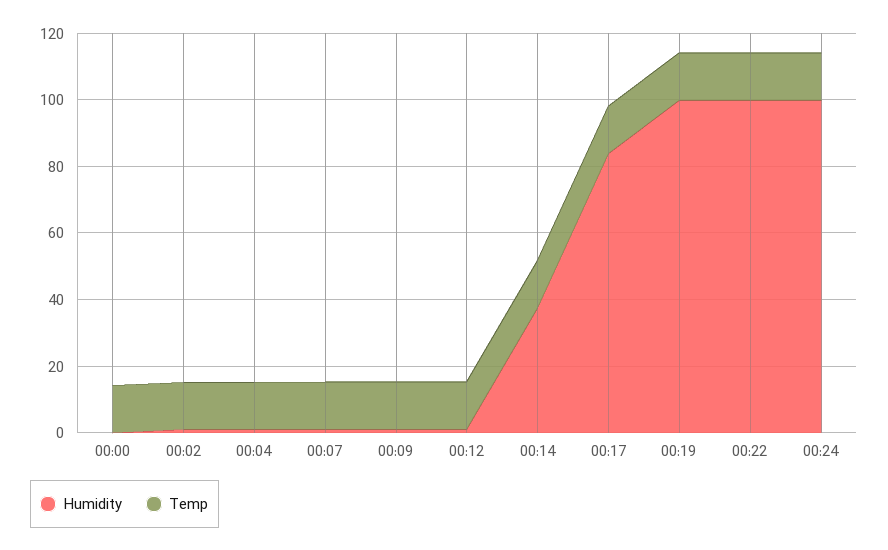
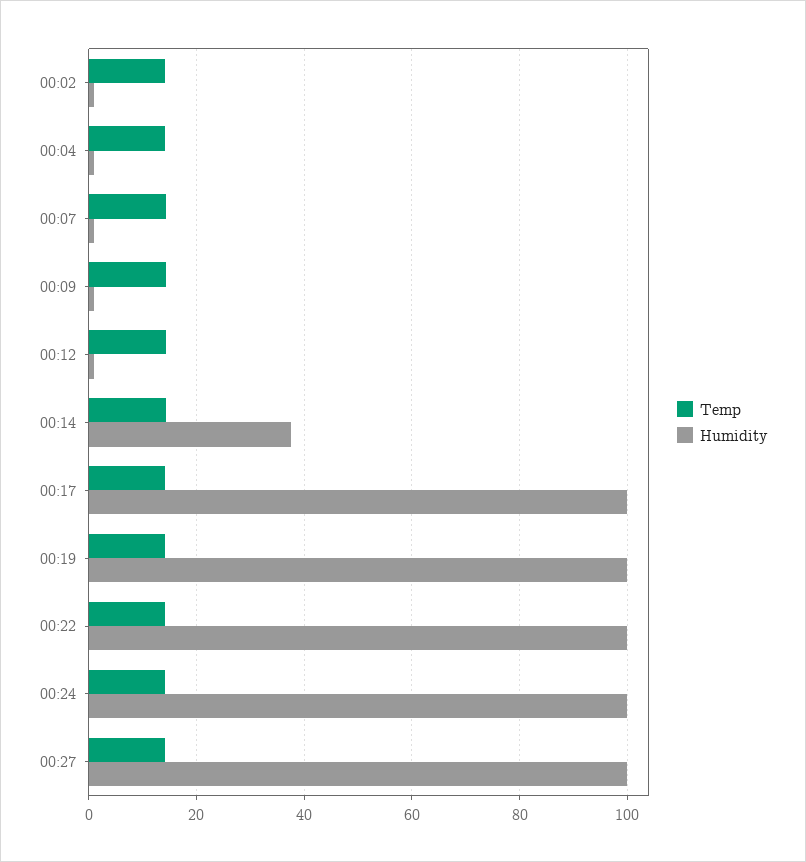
Humidity, 00:00: 0 -> none
Temp, 00:00: 15 -> none
Humidity, 00:17: 85 -> 100
Temp, 00:27: none -> 14
Humidity, 00:27: none -> 100

